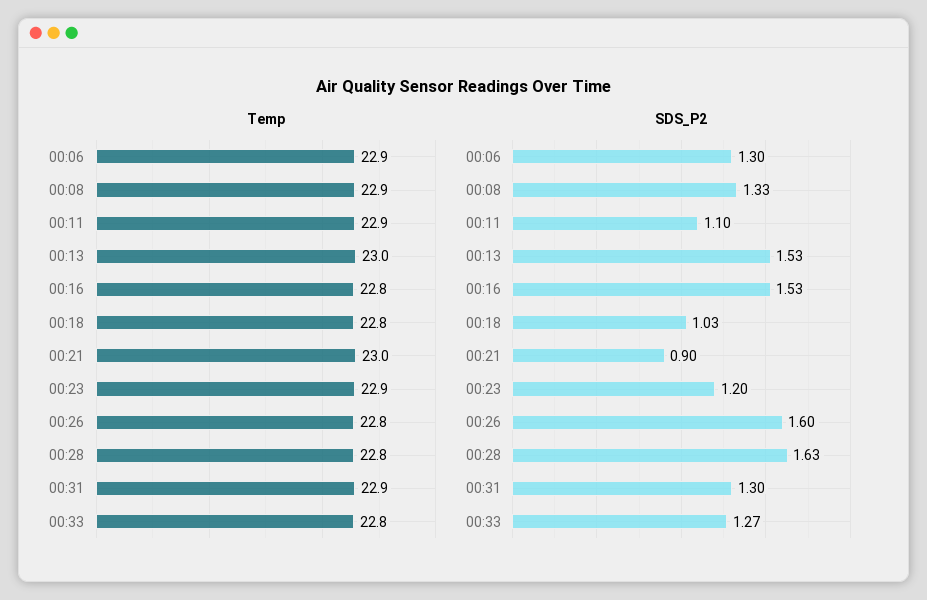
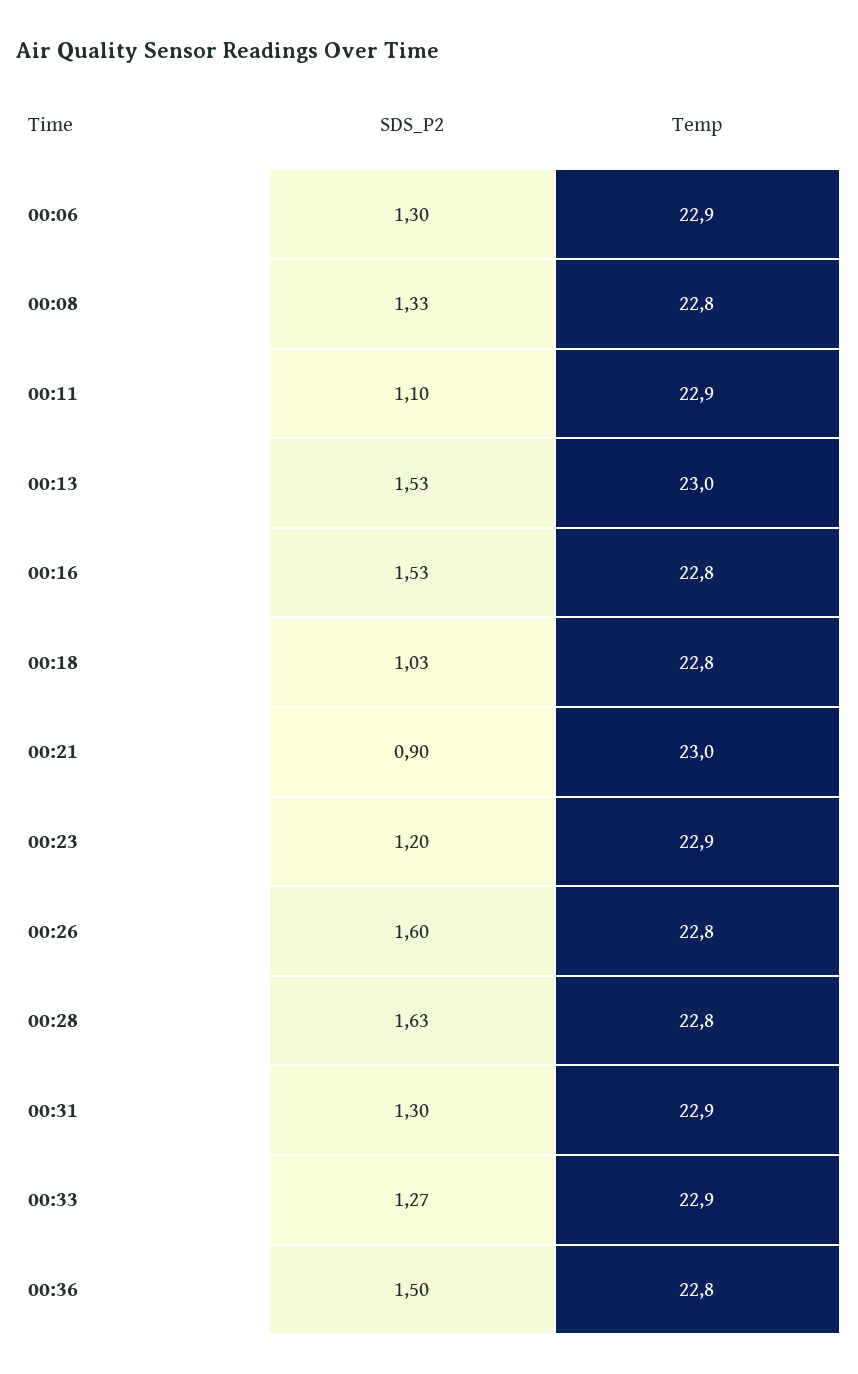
Temp, 00:08: 22.9 -> 22.8
Temp, 00:33: 22.8 -> 22.9
SDS_P2, 00:36: none -> 1.5
Temp, 00:36: none -> 22.8

